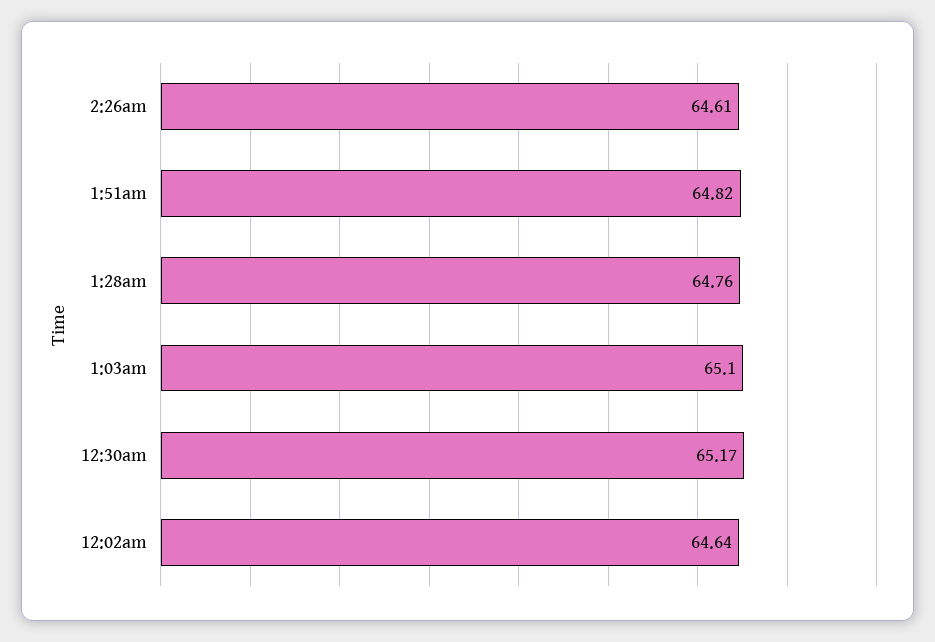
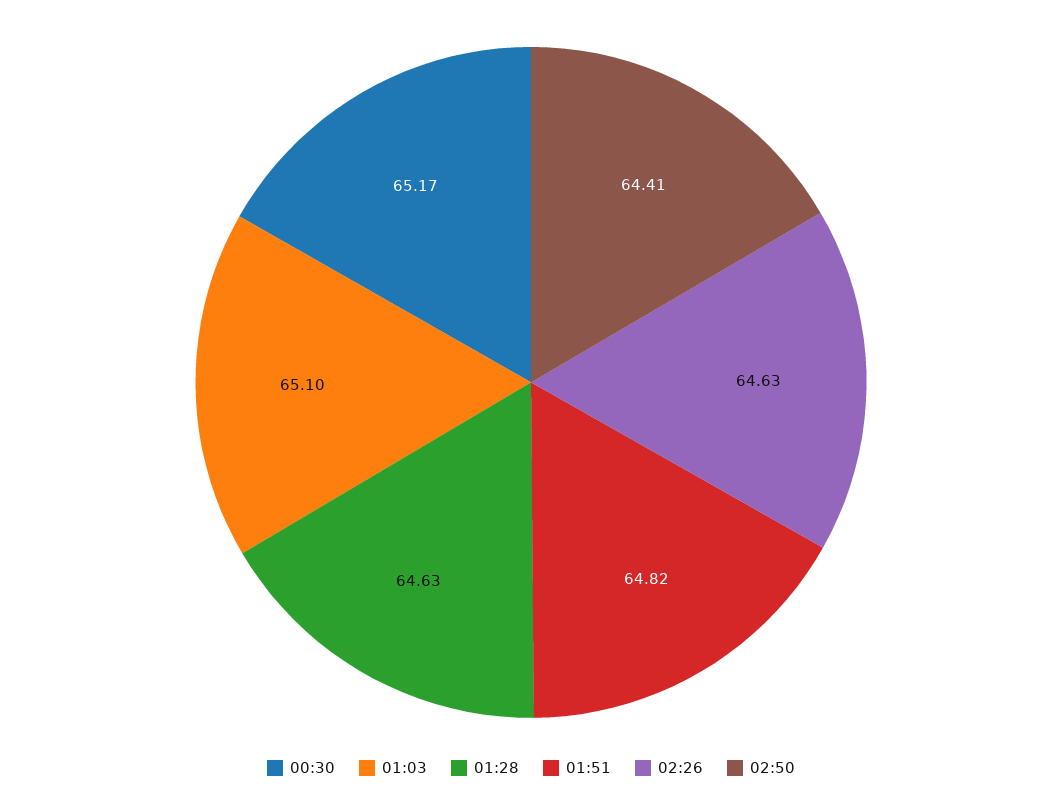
2:26am: 64.61 -> 64.63
1:28am: 64.76 -> 64.63
12:02am: 64.64 -> none
02:50: none -> 64.41

